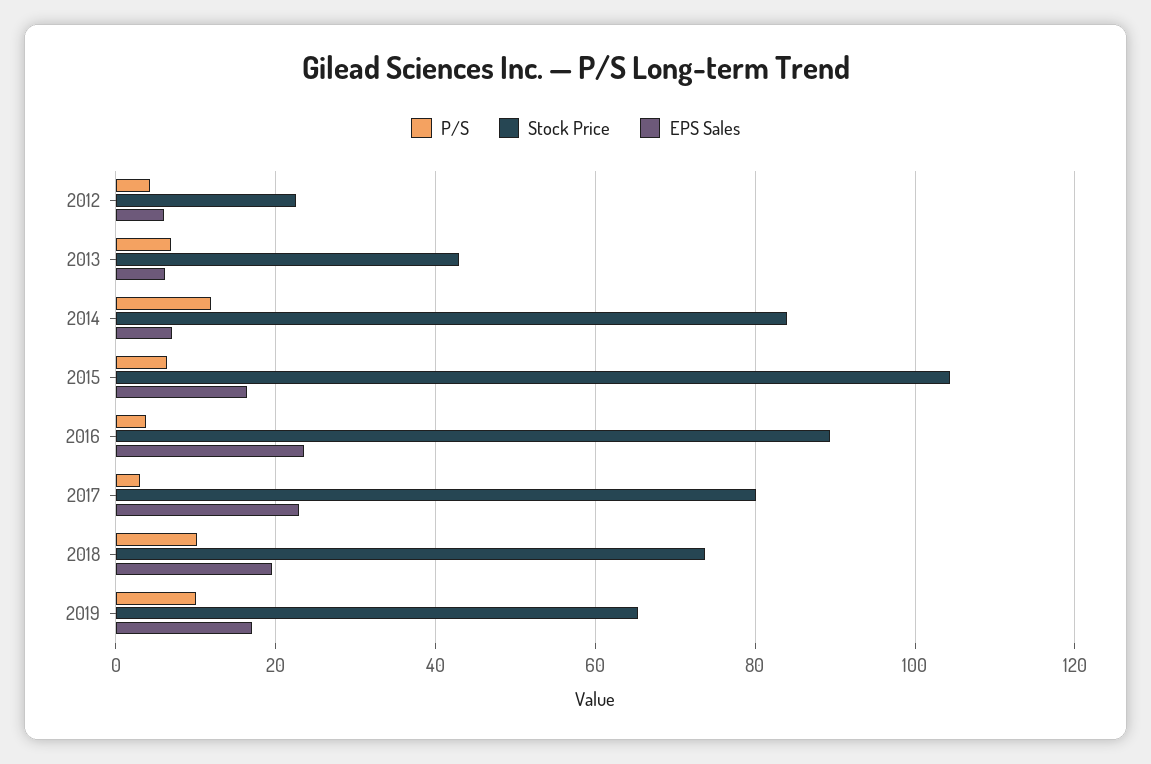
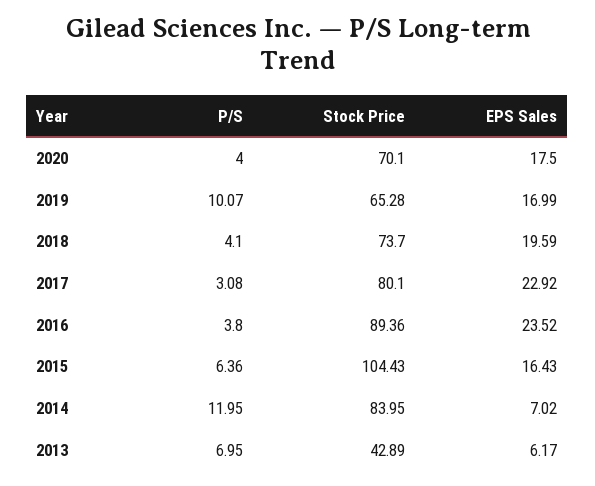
P/S, 2012: 4 -> none
Stock Price, 2012: 22 -> none
EPS Sales, 2012: 6 -> none
P/S, 2018: 10 -> 4.1
P/S, 2020: none -> 4
Stock Price, 2020: none -> 70.1
EPS Sales, 2020: none -> 17.5

